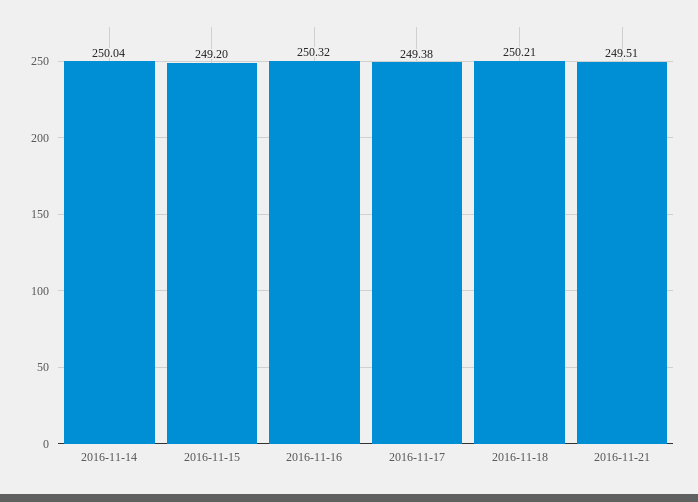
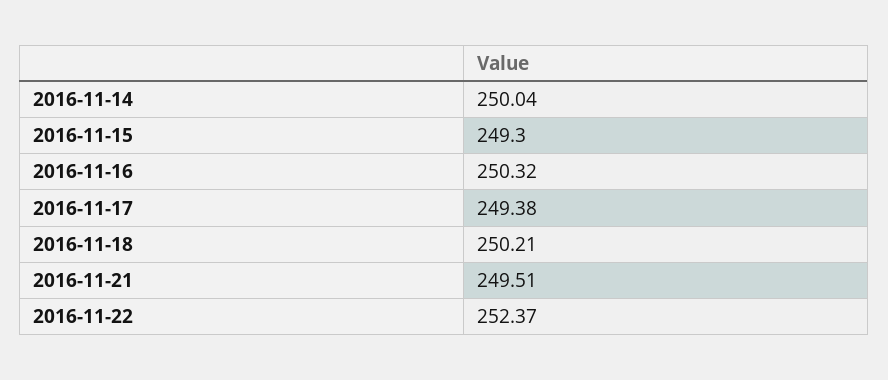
2016-11-15: 249.2 -> 249.3
2016-11-22: none -> 252.37

